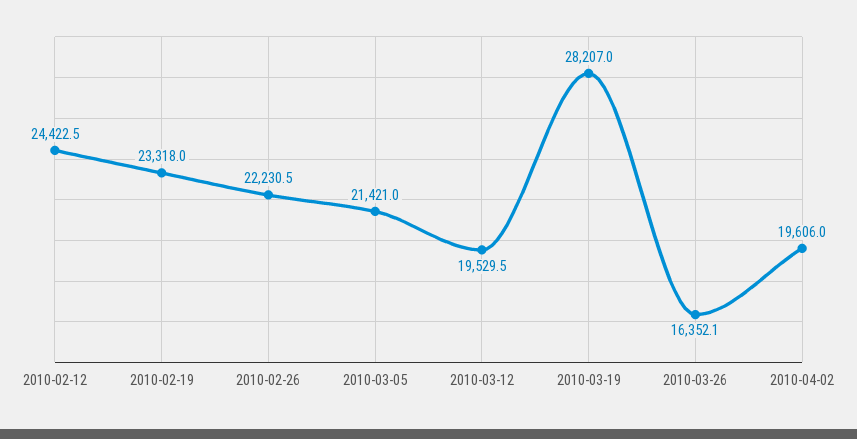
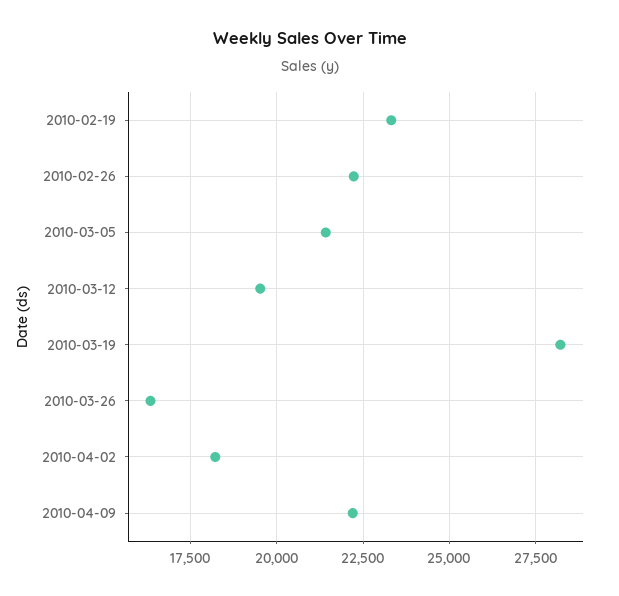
2010-02-12: 24422.5 -> none
2010-04-02: 19606 -> 18250
2010-04-09: none -> 22250

